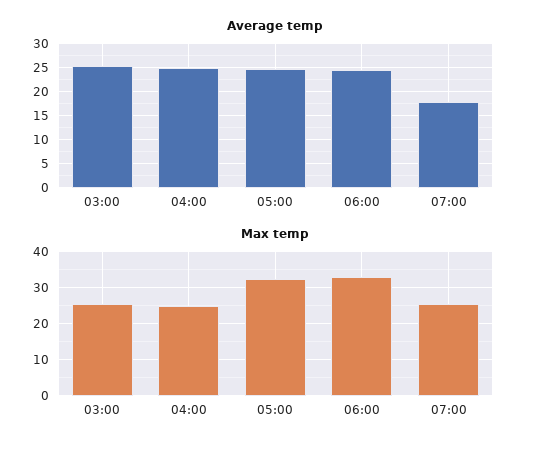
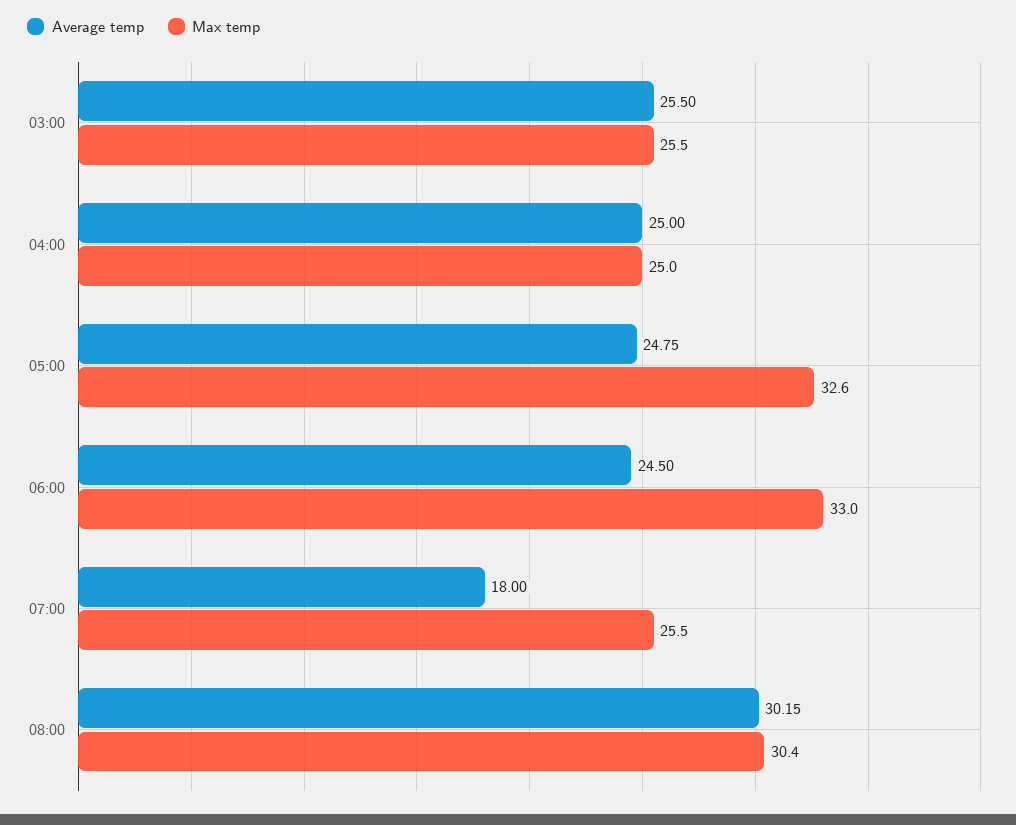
Average temp, 08:00: none -> 30.15
Max temp, 08:00: none -> 30.4

